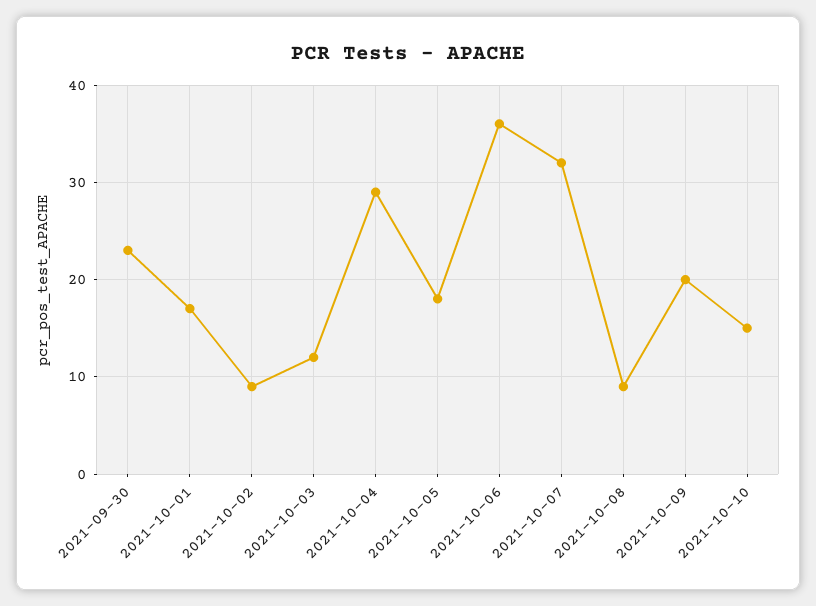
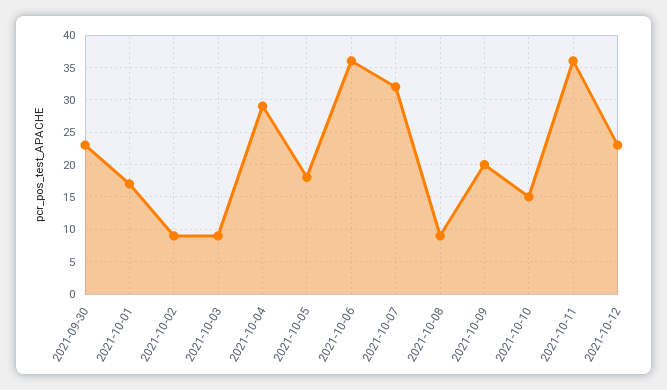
2021-10-03: 12 -> 9
2021-10-11: none -> 36
2021-10-12: none -> 23

